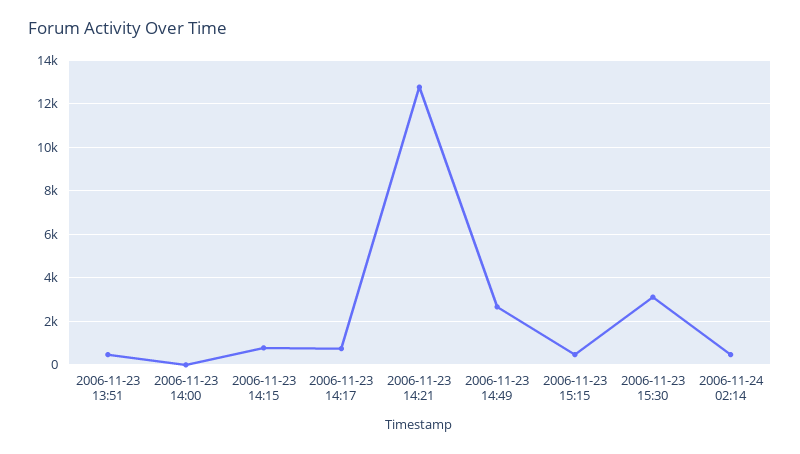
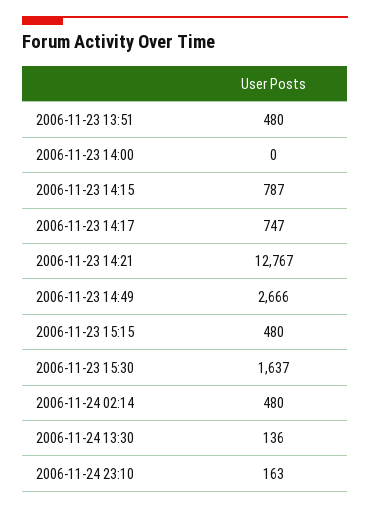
2006-11-23 15:30: 3000 -> 1637
2006-11-24 13:30: none -> 136
2006-11-24 23:10: none -> 163

